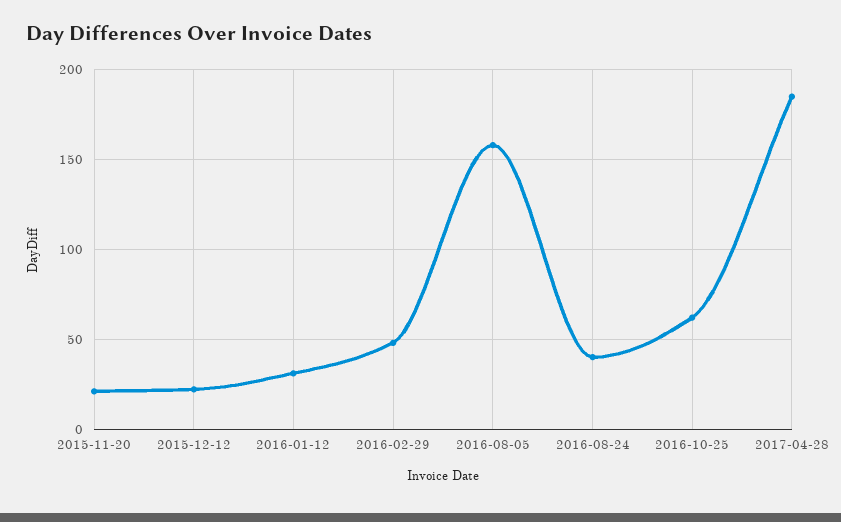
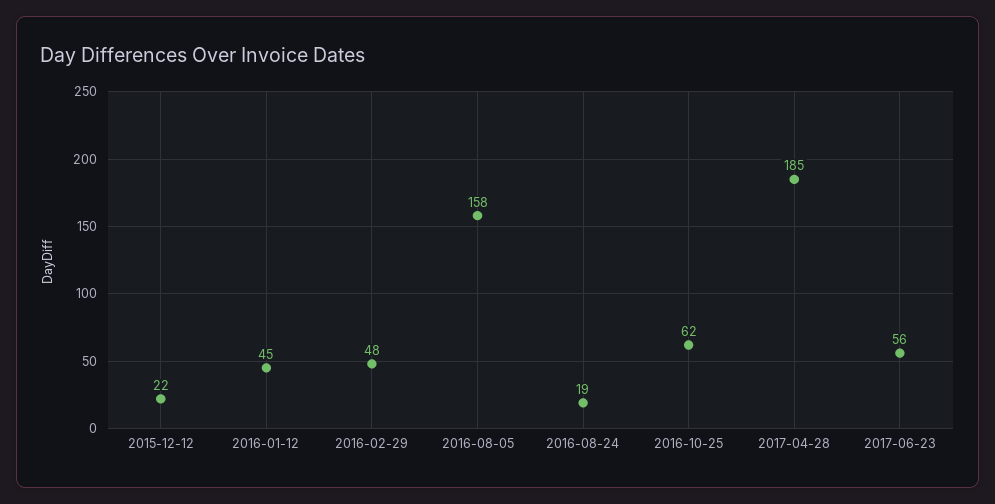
2015-11-20: 20 -> none
2016-01-12: 30 -> 45
2016-08-24: 40 -> 19
2017-06-23: none -> 56

